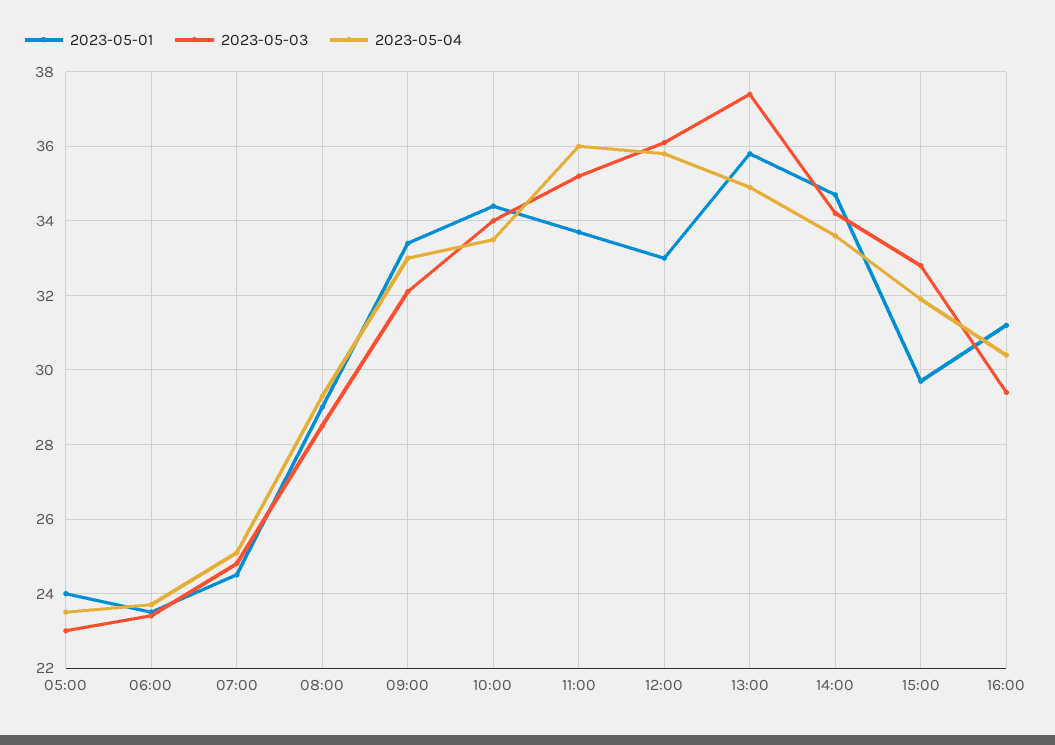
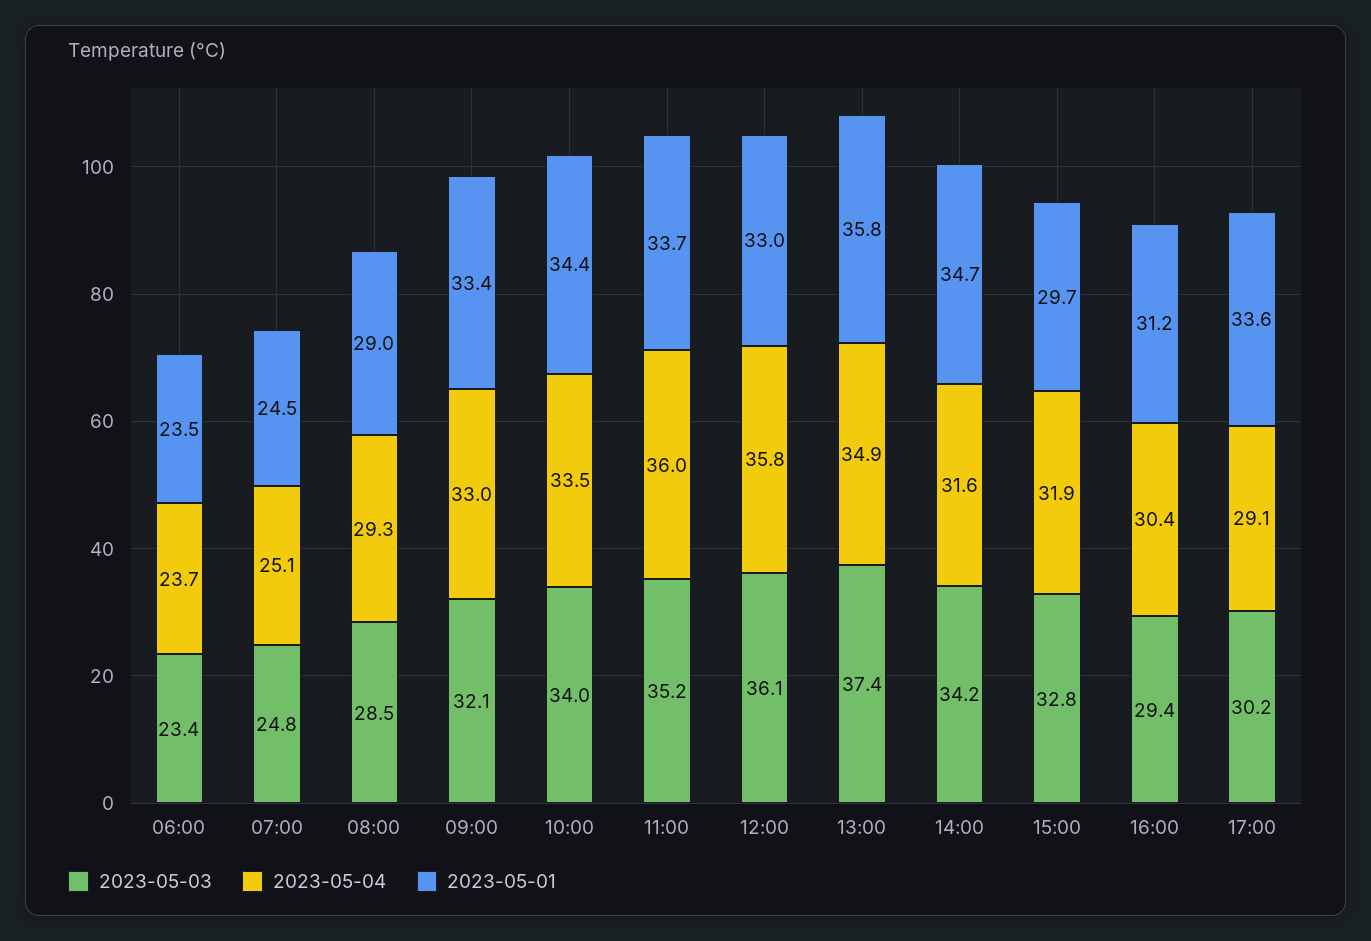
2023-05-01, 05:00: 24 -> none
2023-05-03, 05:00: 23 -> none
2023-05-04, 05:00: 23.5 -> none
2023-05-04, 14:00: 33.5 -> 31.6
2023-05-03, 17:00: none -> 30.2
2023-05-04, 17:00: none -> 29.1
2023-05-01, 17:00: none -> 33.6

